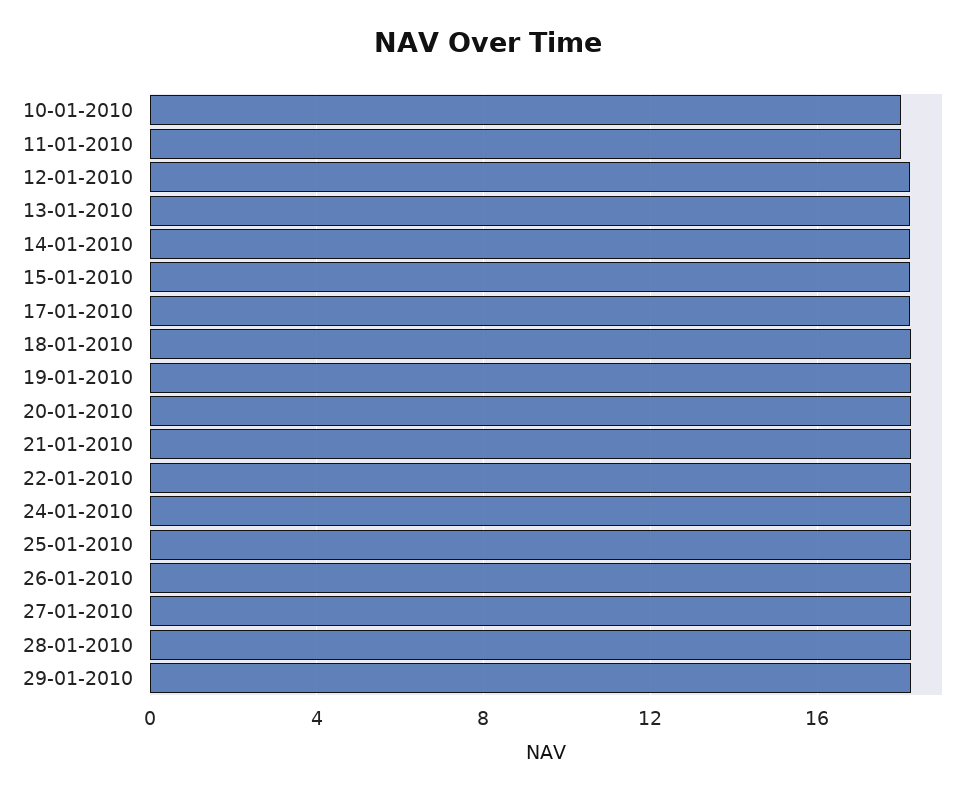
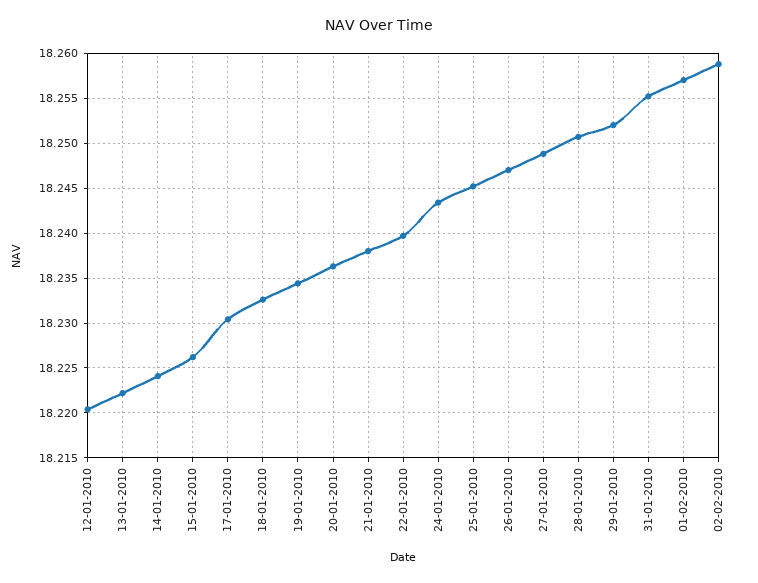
10-01-2010: 18 -> none
11-01-2010: 18 -> none
31-01-2010: none -> 18.255
01-02-2010: none -> 18.257
02-02-2010: none -> 18.259

